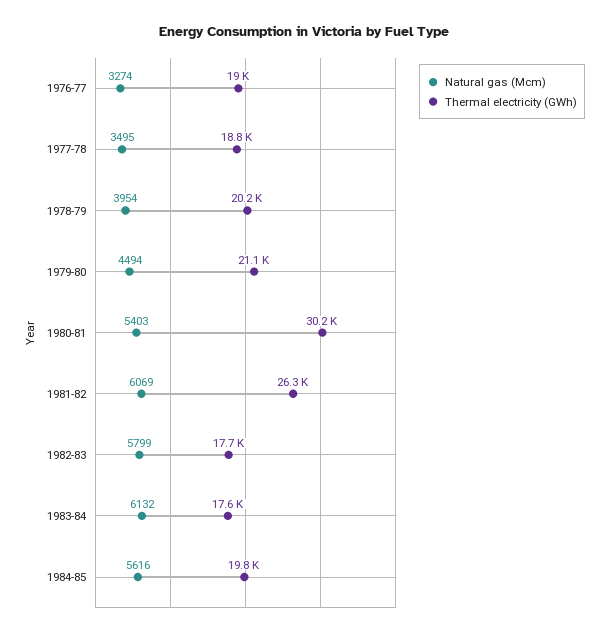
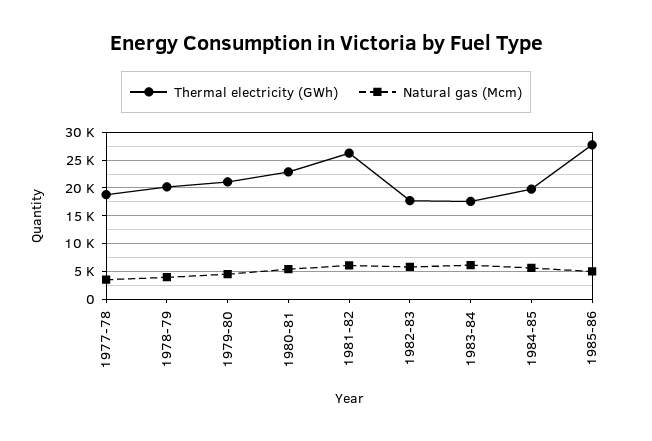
Natural gas (Mcm), 1976-77: 3274 -> none
Thermal electricity (GWh), 1976-77: 19000 -> none
Thermal electricity (GWh), 1980-81: 30200 -> 22500
Thermal electricity (GWh), 1985-86: none -> 27500
Natural gas (Mcm), 1985-86: none -> 5000

